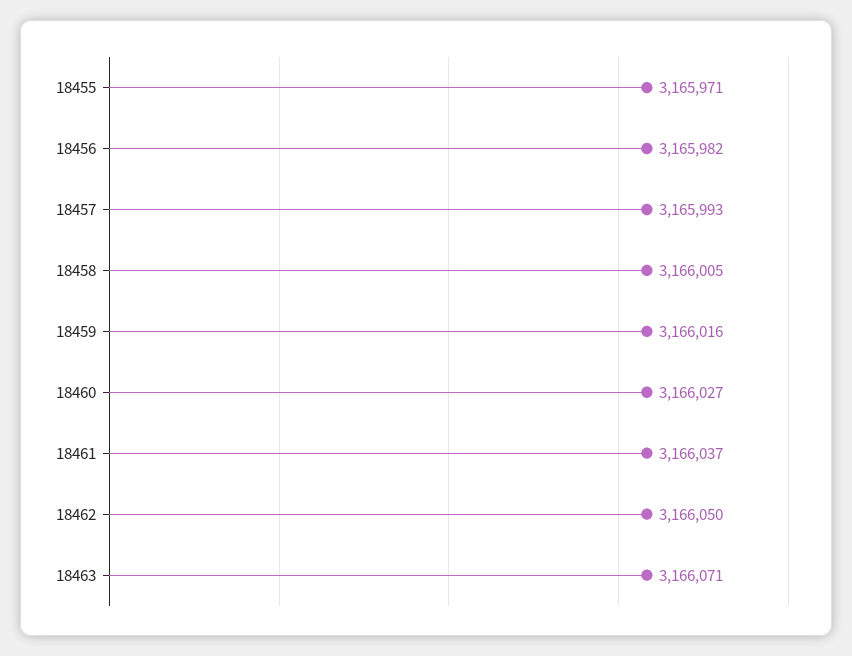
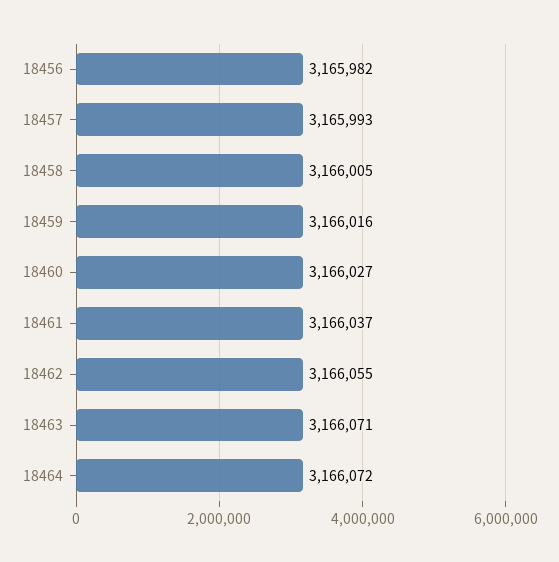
18455: 3165971 -> none
18462: 3166050 -> 3166055
18464: none -> 3166072

